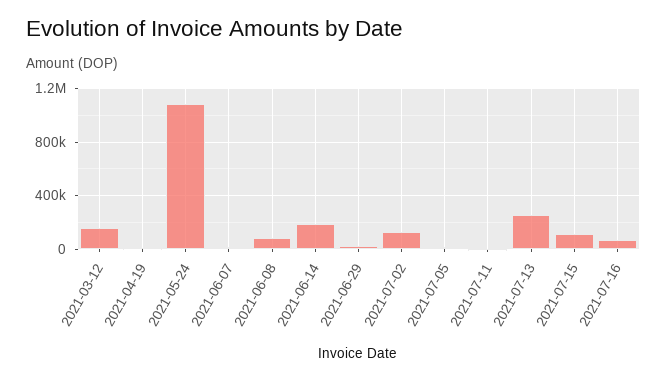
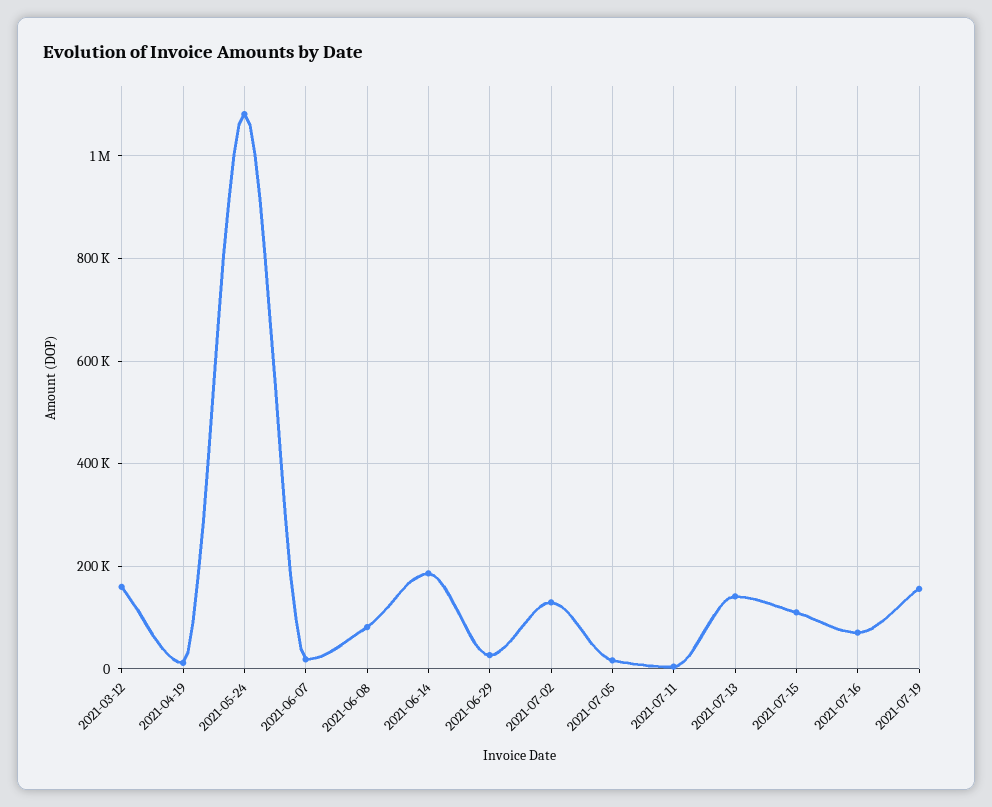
2021-07-13: 250000 -> 140000
2021-07-19: none -> 160000

